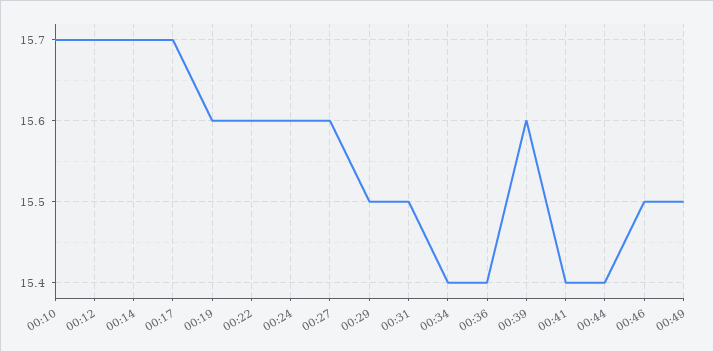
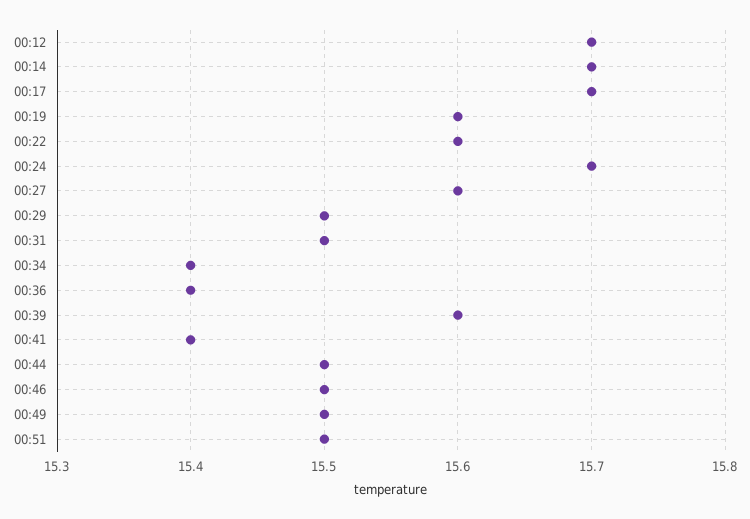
00:10: 15.7 -> none
00:24: 15.6 -> 15.7
00:44: 15.4 -> 15.5
00:51: none -> 15.5

